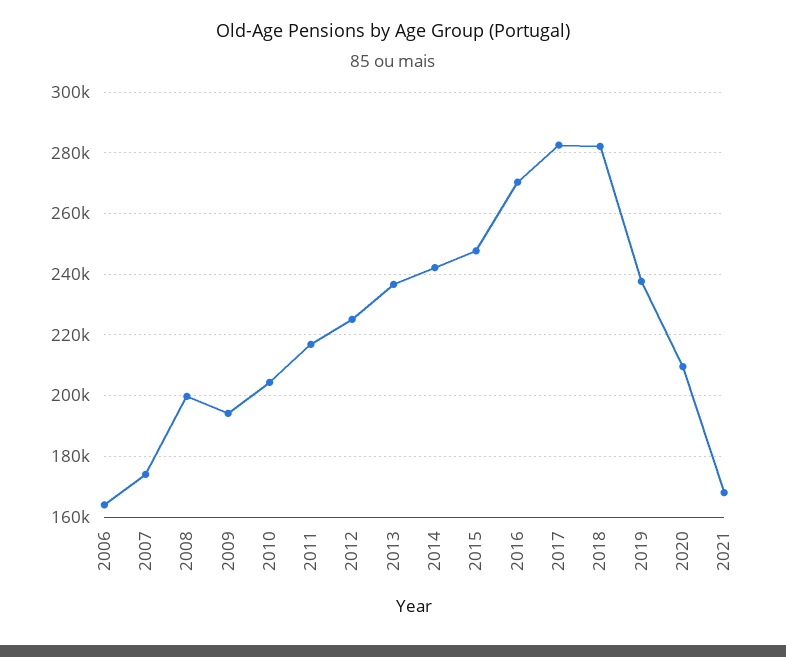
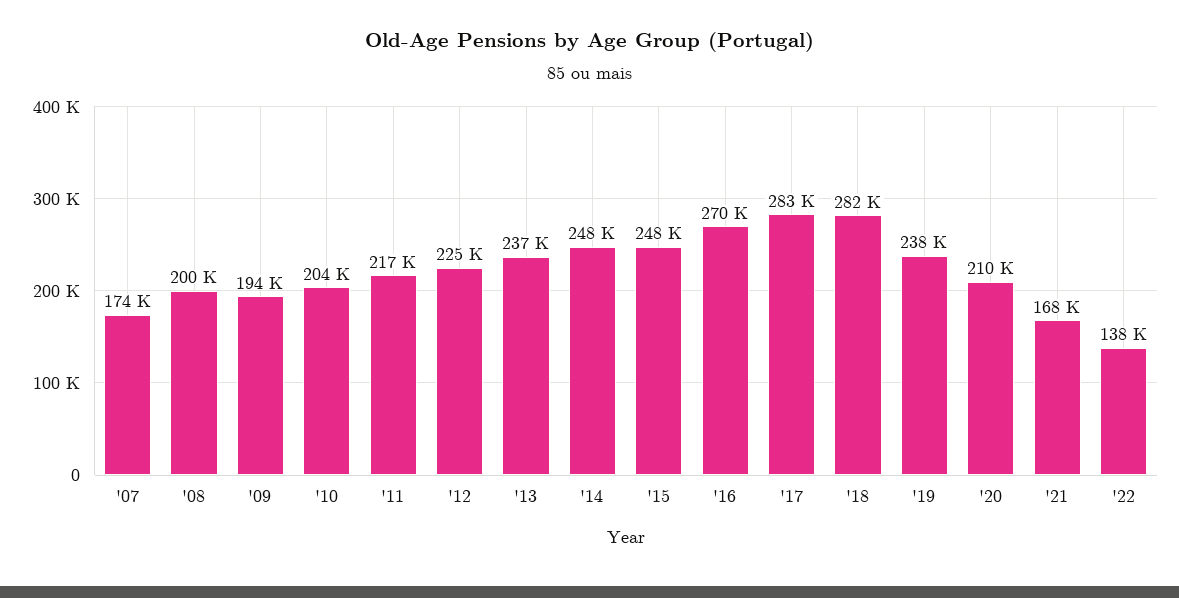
2006: 164000 -> none
2014: 242000 -> 248000
'22: none -> 138000

